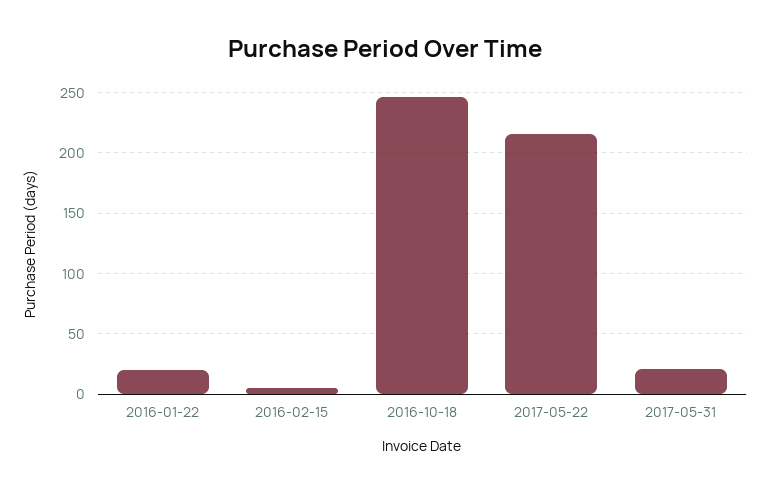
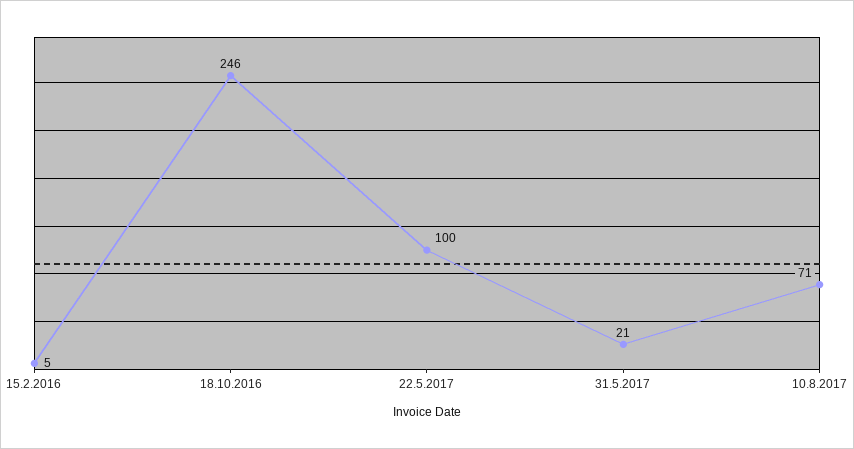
2016-01-22: 20 -> none
2017-05-22: 215 -> 100
10.8.2017: none -> 71

